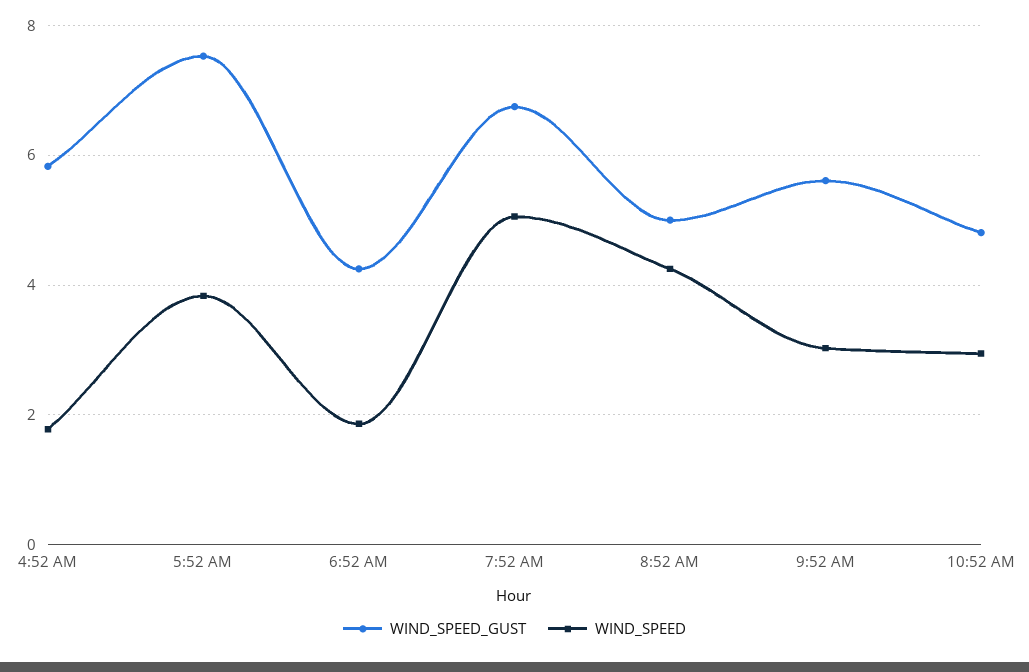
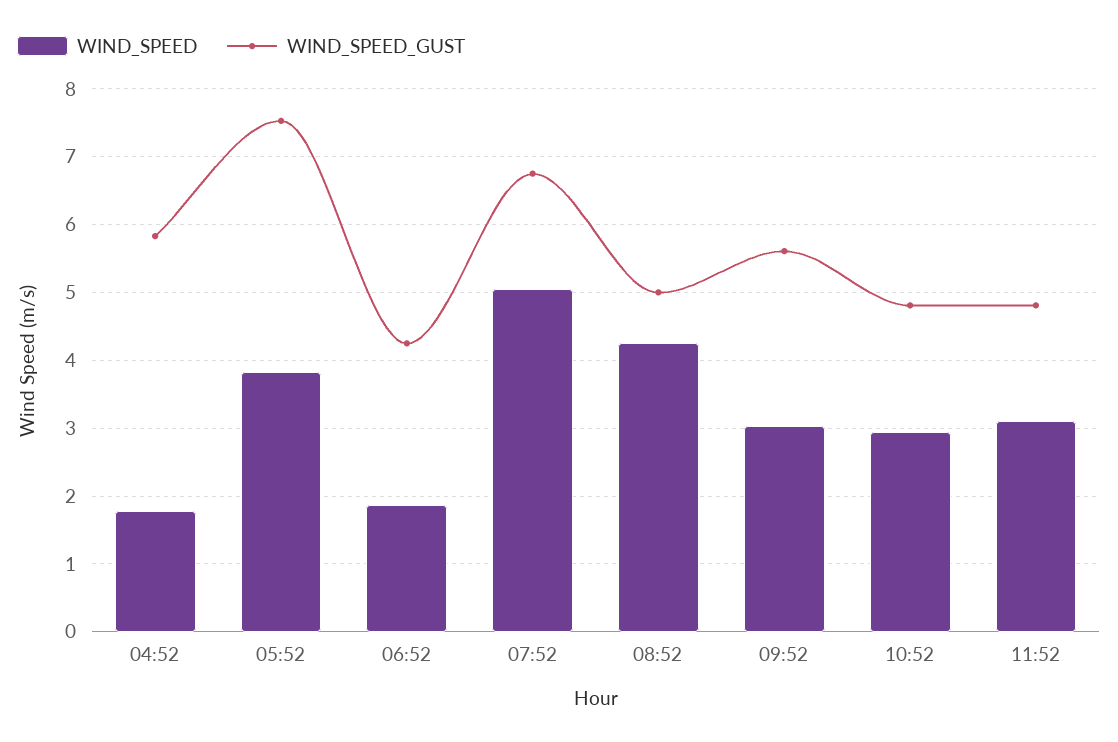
WIND_SPEED, 11:52: none -> 3.1
WIND_SPEED_GUST, 11:52: none -> 4.8

